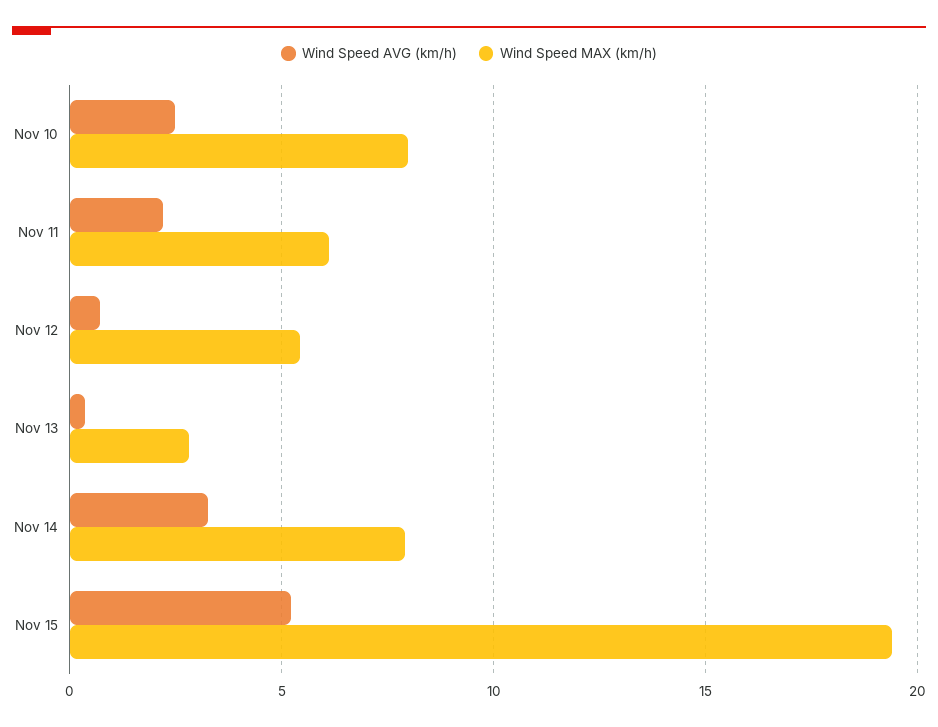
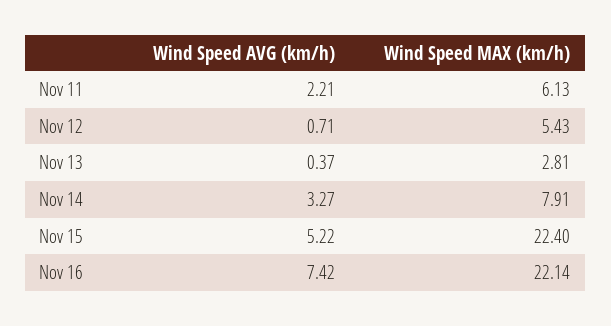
Wind Speed AVG (km/h), Nov 10: 2.5 -> none
Wind Speed MAX (km/h), Nov 10: 8 -> none
Wind Speed MAX (km/h), Nov 15: 19.5 -> 22.4
Wind Speed AVG (km/h), Nov 16: none -> 7.42
Wind Speed MAX (km/h), Nov 16: none -> 22.14

